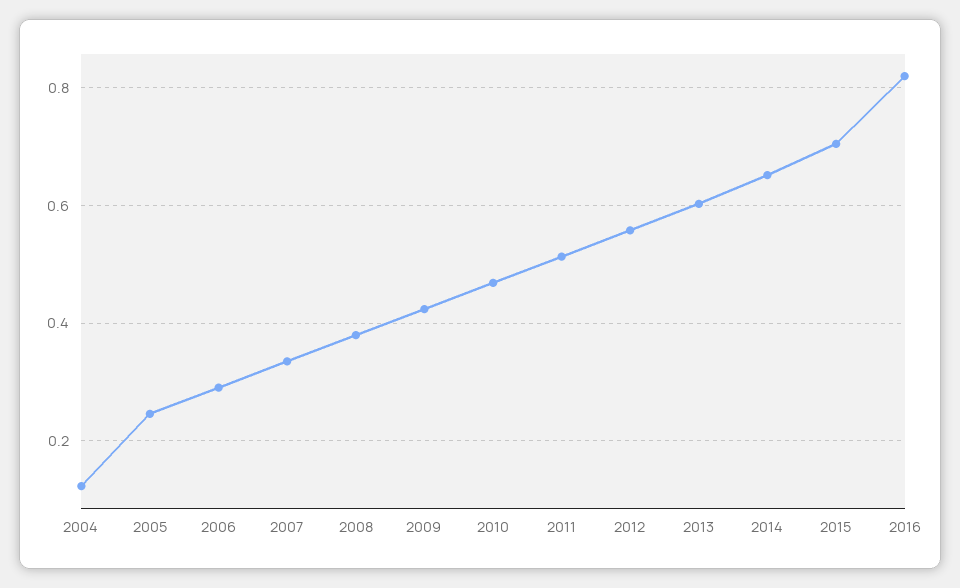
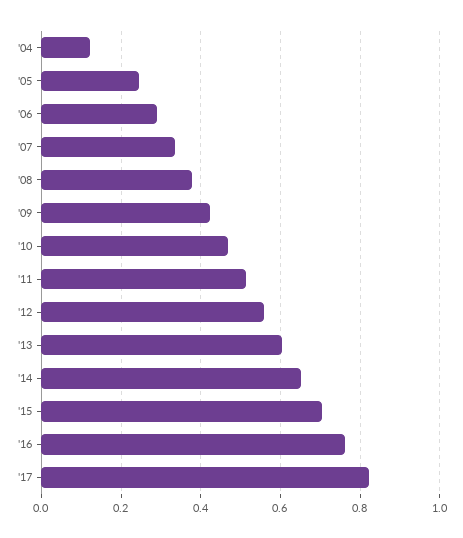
2016: 0.82 -> 0.76
'17: none -> 0.82

